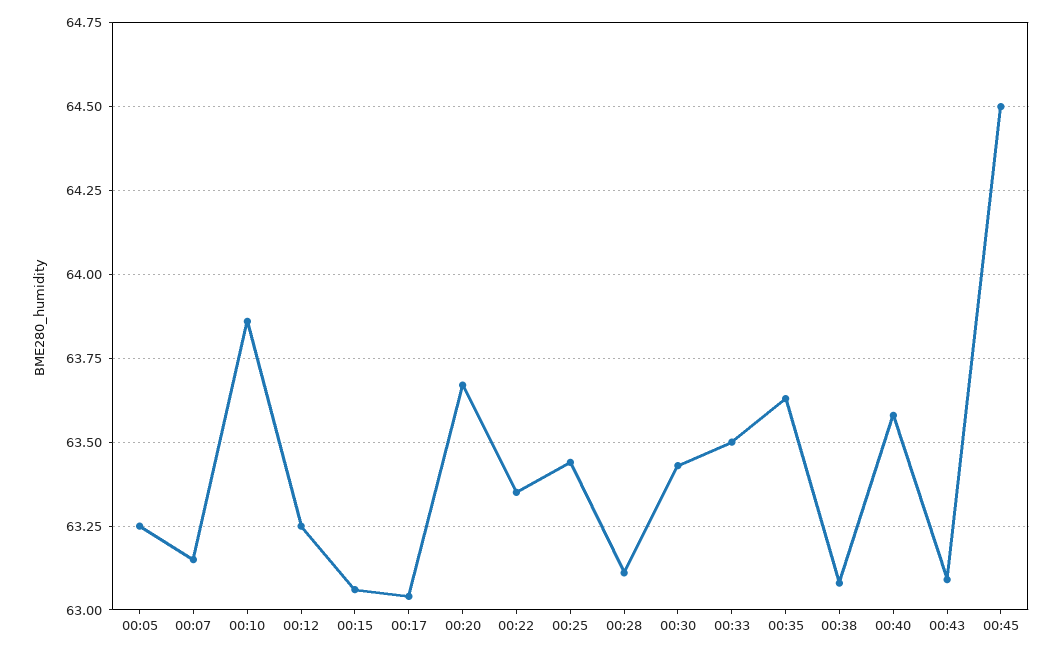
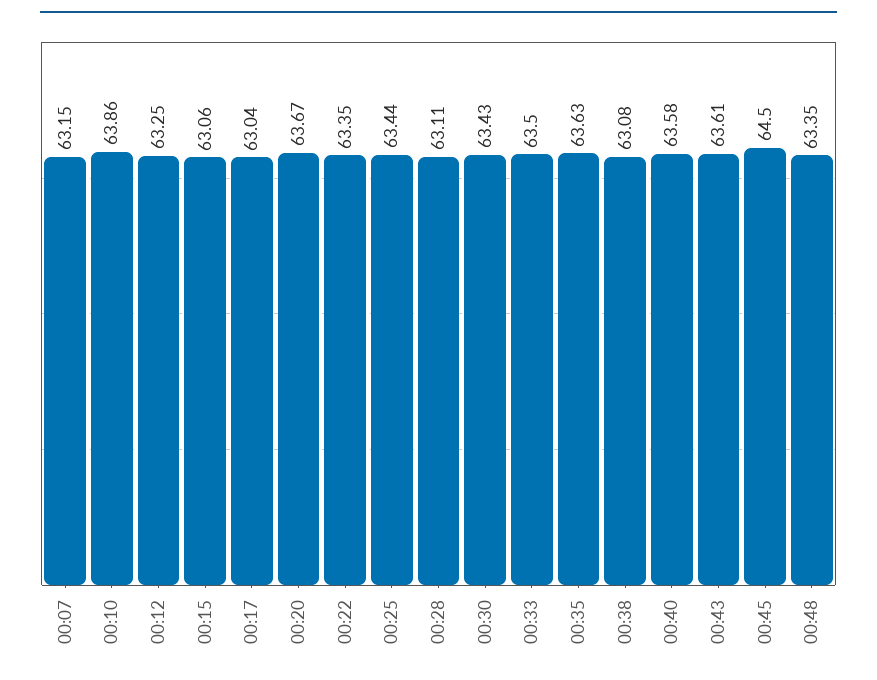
00:05: 63.25 -> none
00:43: 63.1 -> 63.61
00:48: none -> 63.35

